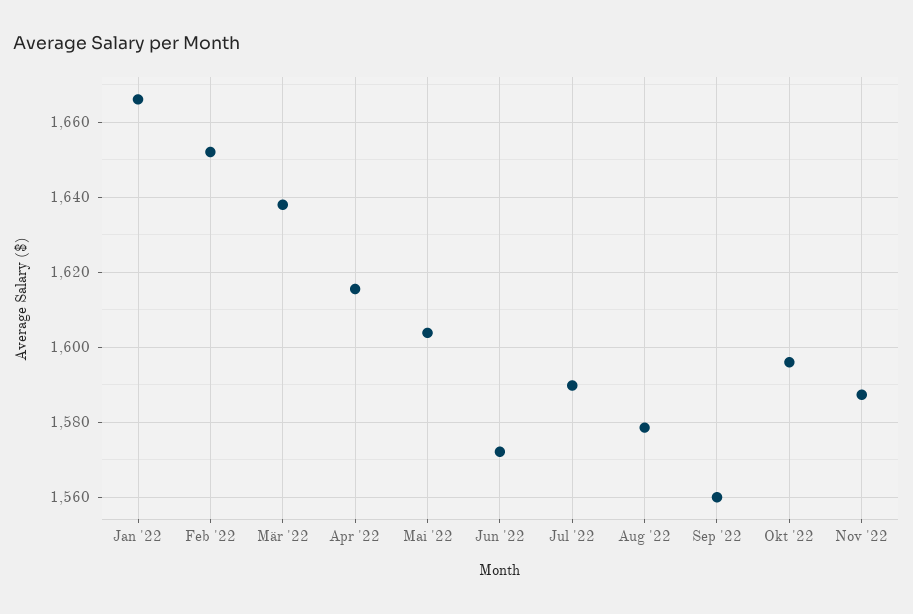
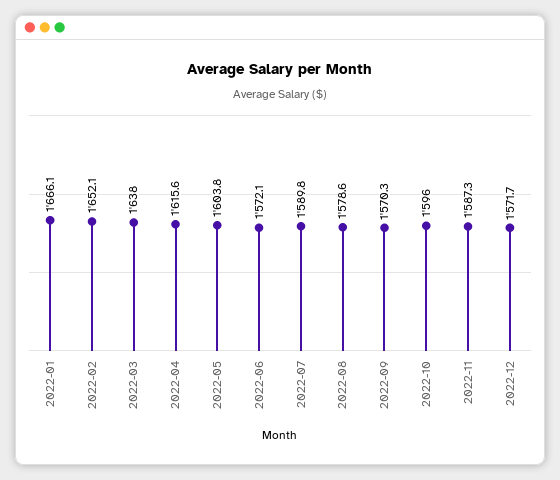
Sep '22: 1560 -> 1570.3
2022-12: none -> 1571.7

